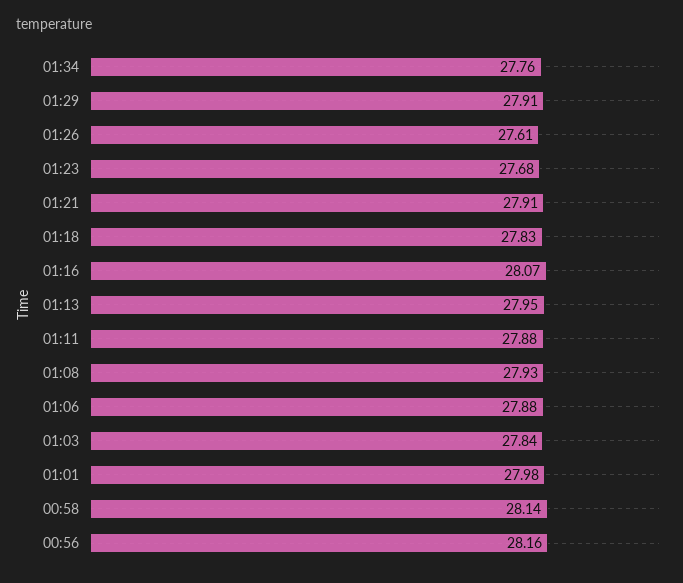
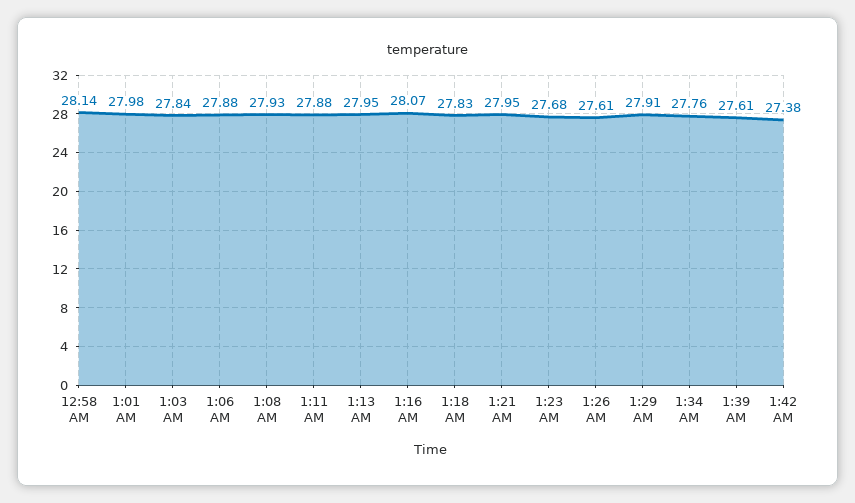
01:21: 27.91 -> 27.95
00:56: 28.16 -> none
1:39 AM: none -> 27.61
1:42 AM: none -> 27.38

